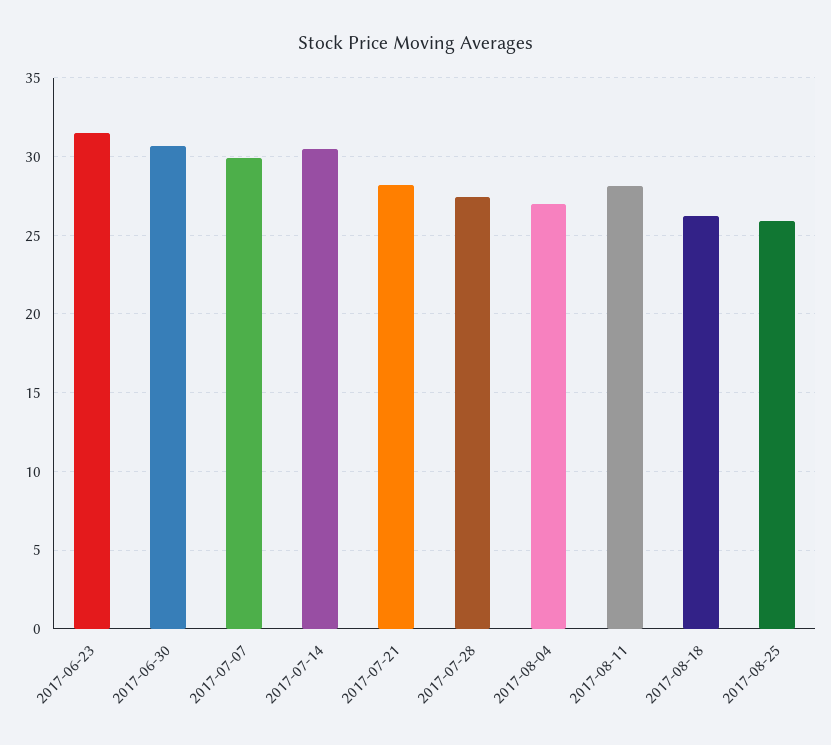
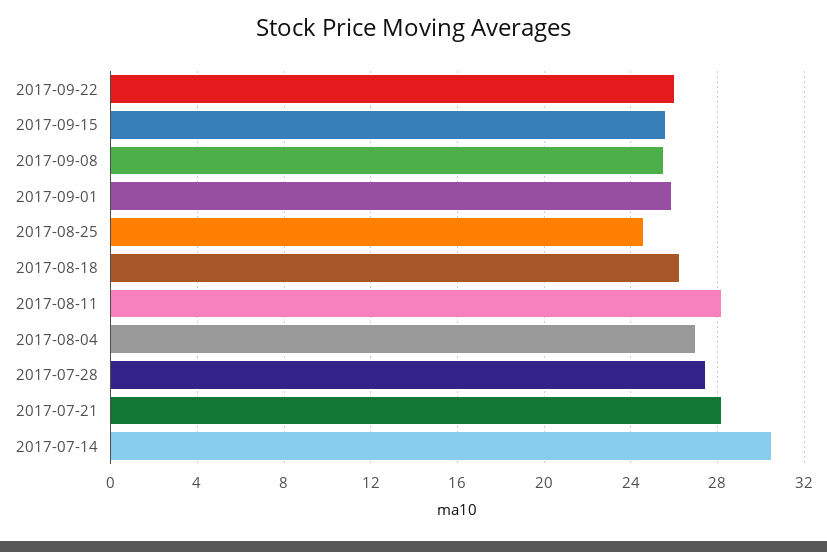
2017-06-23: 31.5 -> none
2017-06-30: 30.5 -> none
2017-07-07: 30 -> none
2017-08-25: 26 -> 24.5
2017-09-22: none -> 26
2017-09-15: none -> 25.5
2017-09-08: none -> 25.5
2017-09-01: none -> 26

